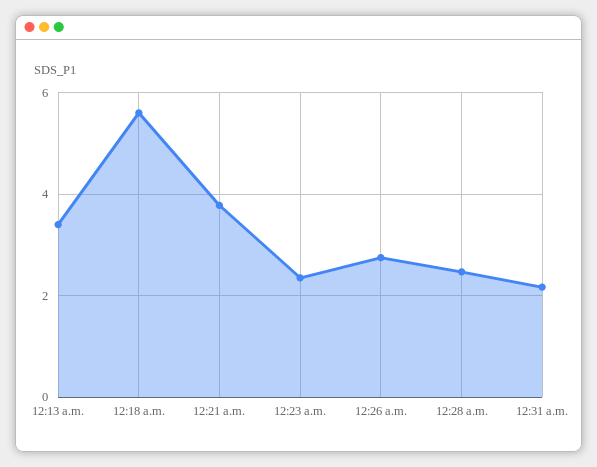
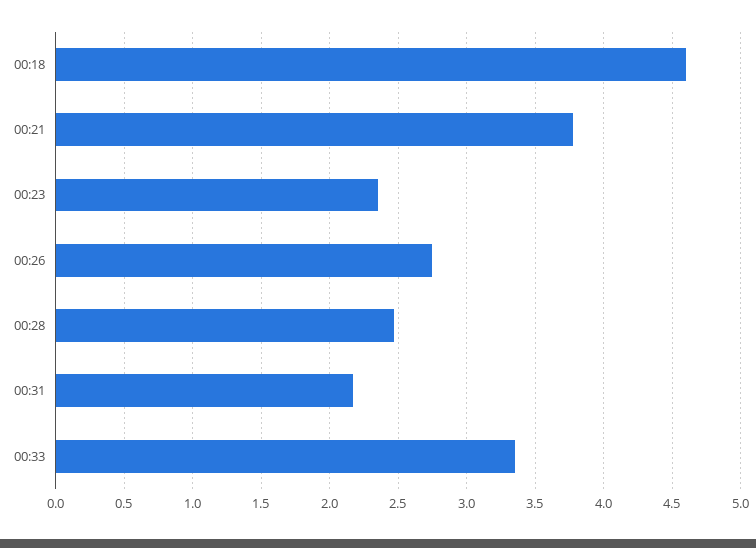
12:13 a.m.: 3.4 -> none
12:18 a.m.: 5.6 -> 4.6
00:33: none -> 3.35

